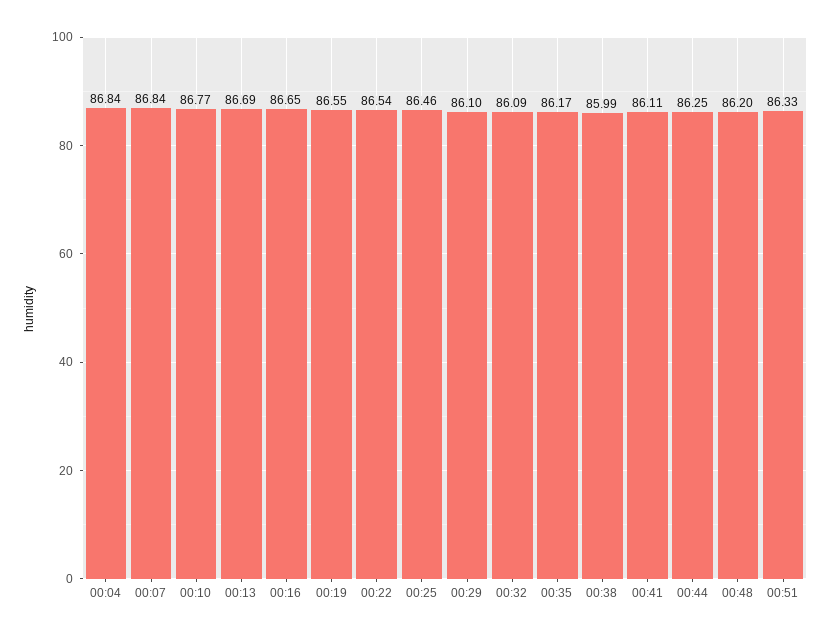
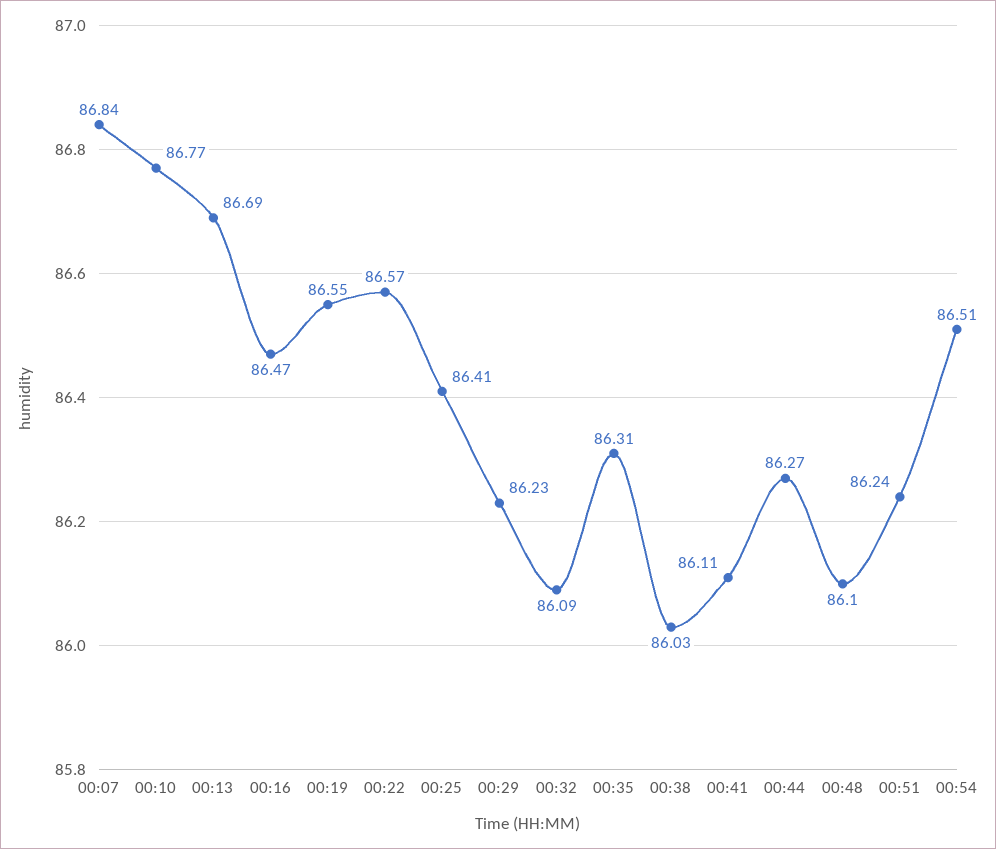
00:04: 86.84 -> none
00:16: 86.65 -> 86.47
00:22: 86.54 -> 86.57
00:25: 86.46 -> 86.41
00:29: 86.1 -> 86.23
00:35: 86.17 -> 86.31
00:38: 85.99 -> 86.03
00:44: 86.25 -> 86.27
00:48: 86.2 -> 86.1
00:51: 86.33 -> 86.24
00:54: none -> 86.51

